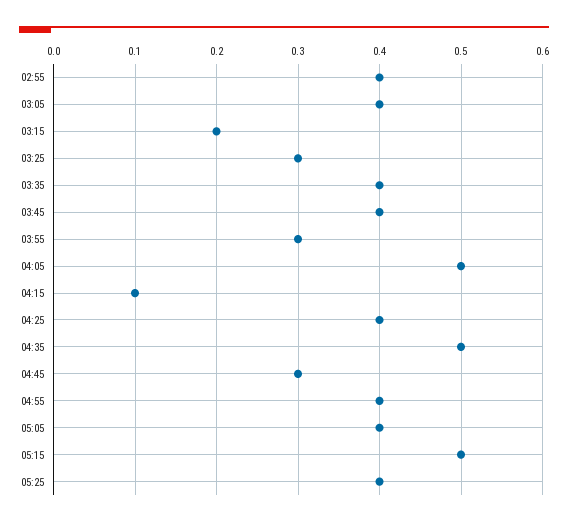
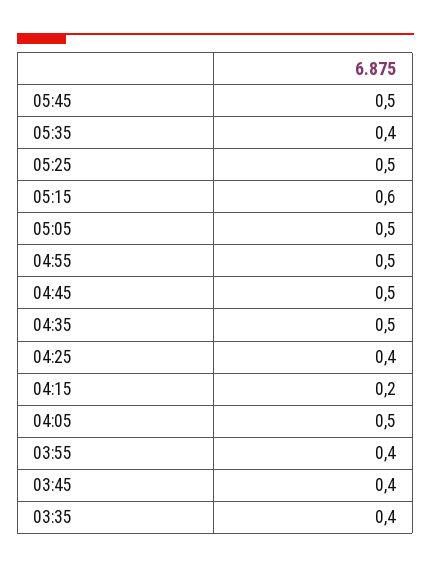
02:55: 0.4 -> none
03:05: 0.4 -> none
03:15: 0.2 -> none
03:25: 0.3 -> none
03:55: 0.3 -> 0.4
04:15: 0.1 -> 0.2
04:45: 0.3 -> 0.5
04:55: 0.4 -> 0.5
05:05: 0.4 -> 0.5
05:15: 0.5 -> 0.6
05:25: 0.4 -> 0.5
05:45: none -> 0.5
05:35: none -> 0.4

